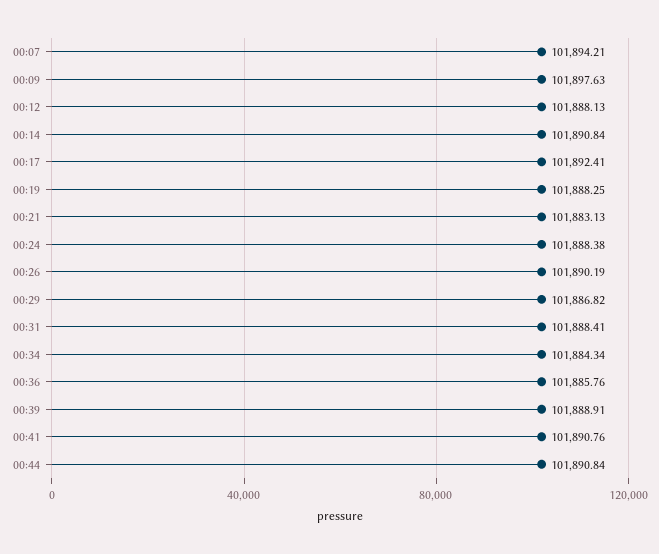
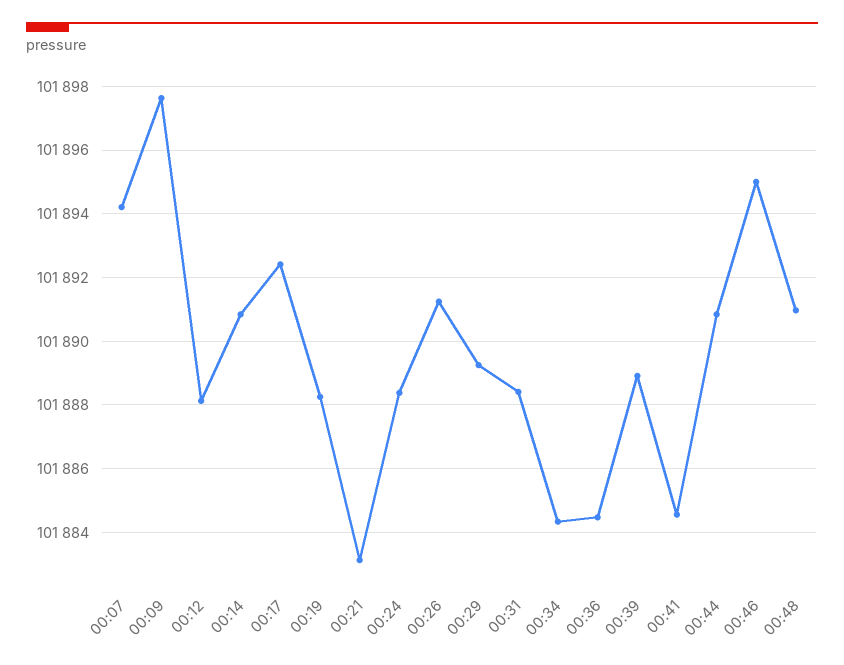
00:26: 101890.19 -> 101891.2
00:29: 101886.82 -> 101889.2
00:36: 101885.76 -> 101884.4
00:41: 101890.76 -> 101884.6
00:46: none -> 101895
00:48: none -> 101891

